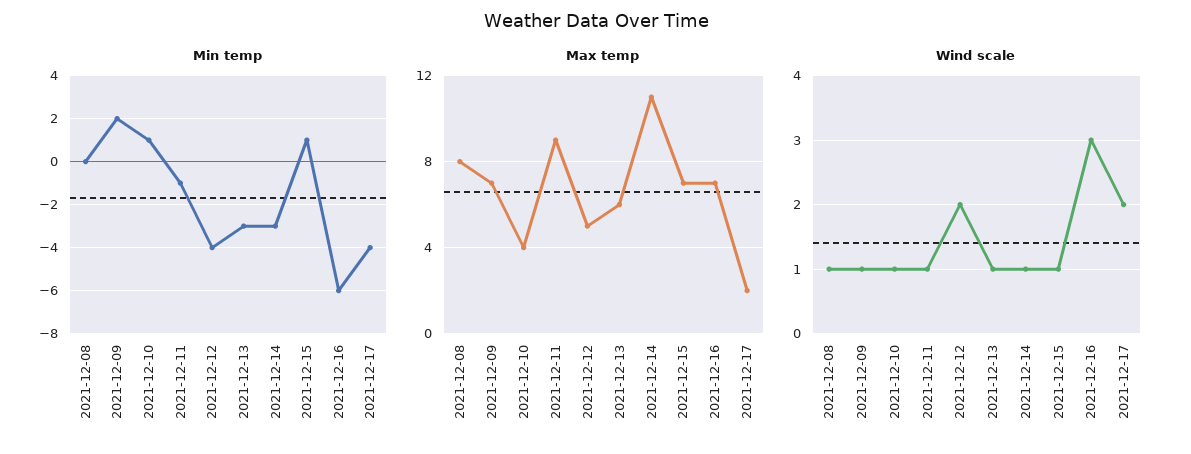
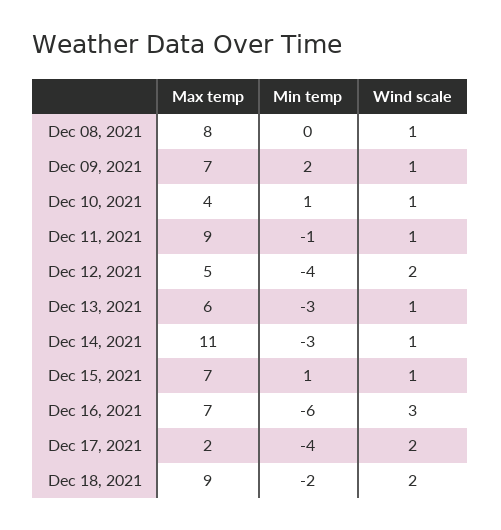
Max temp, Dec 18, 2021: none -> 9
Min temp, Dec 18, 2021: none -> -2
Wind scale, Dec 18, 2021: none -> 2

